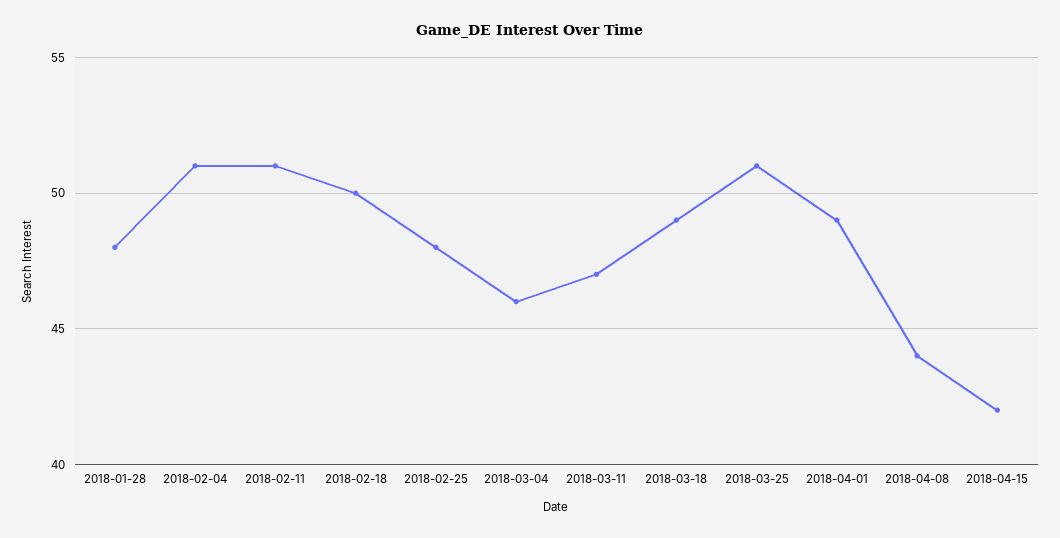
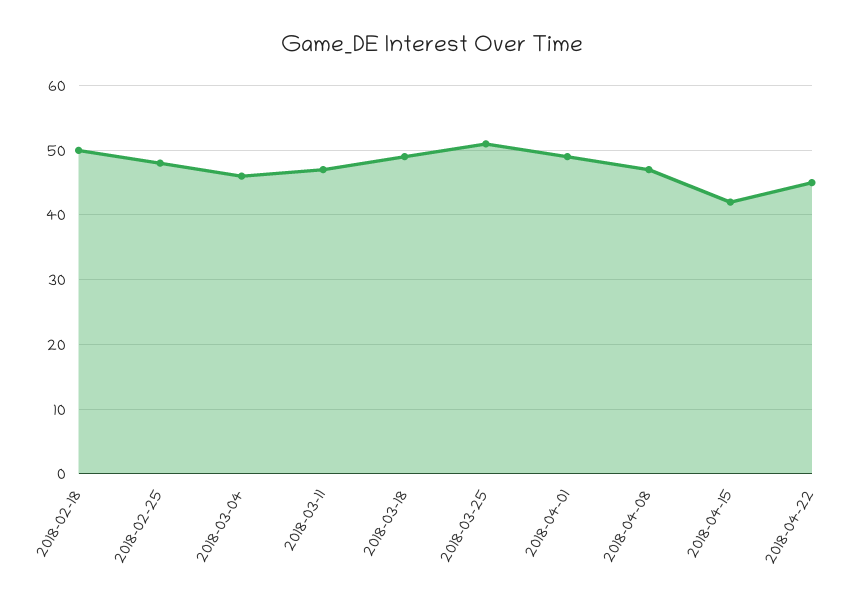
2018-01-28: 48 -> none
2018-02-04: 51 -> none
2018-02-11: 51 -> none
2018-04-08: 44 -> 47
2018-04-22: none -> 45

